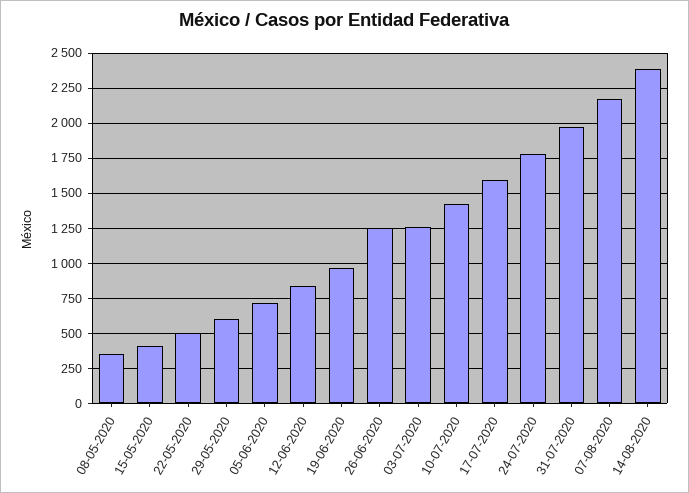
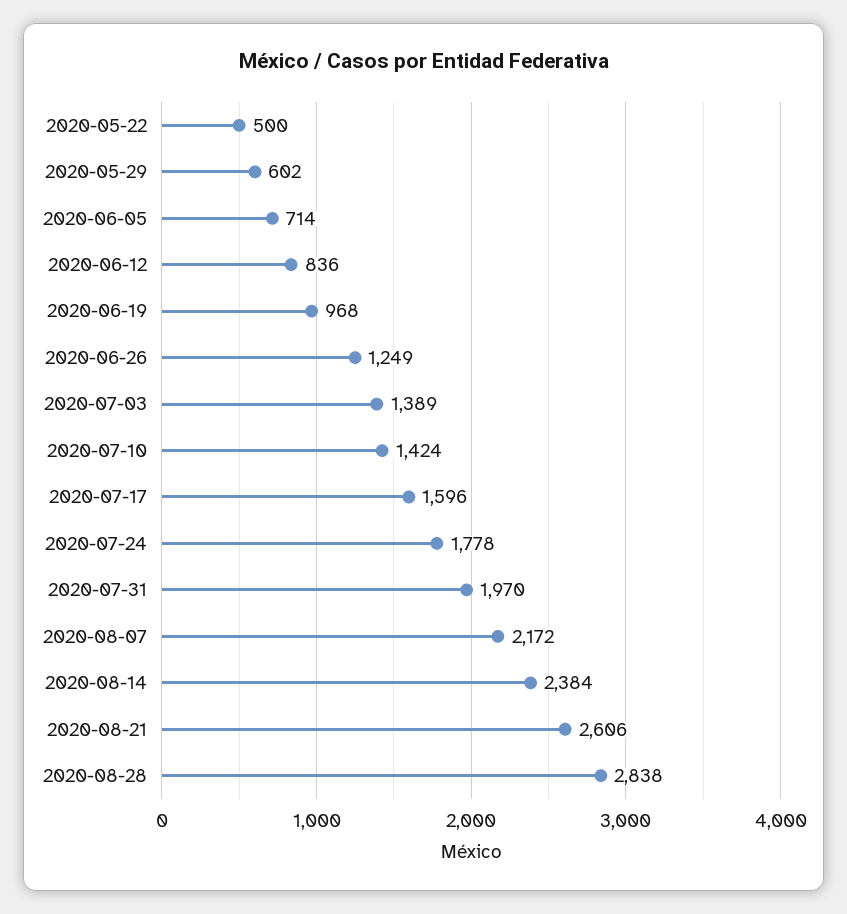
08-05-2020: 350 -> none
15-05-2020: 400 -> none
03-07-2020: 1250 -> 1389
2020-08-21: none -> 2606
2020-08-28: none -> 2838

